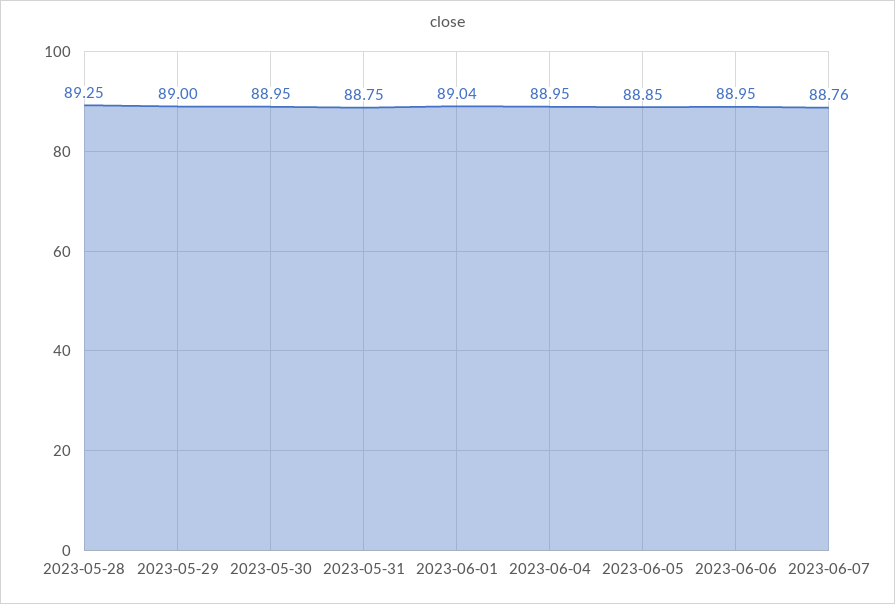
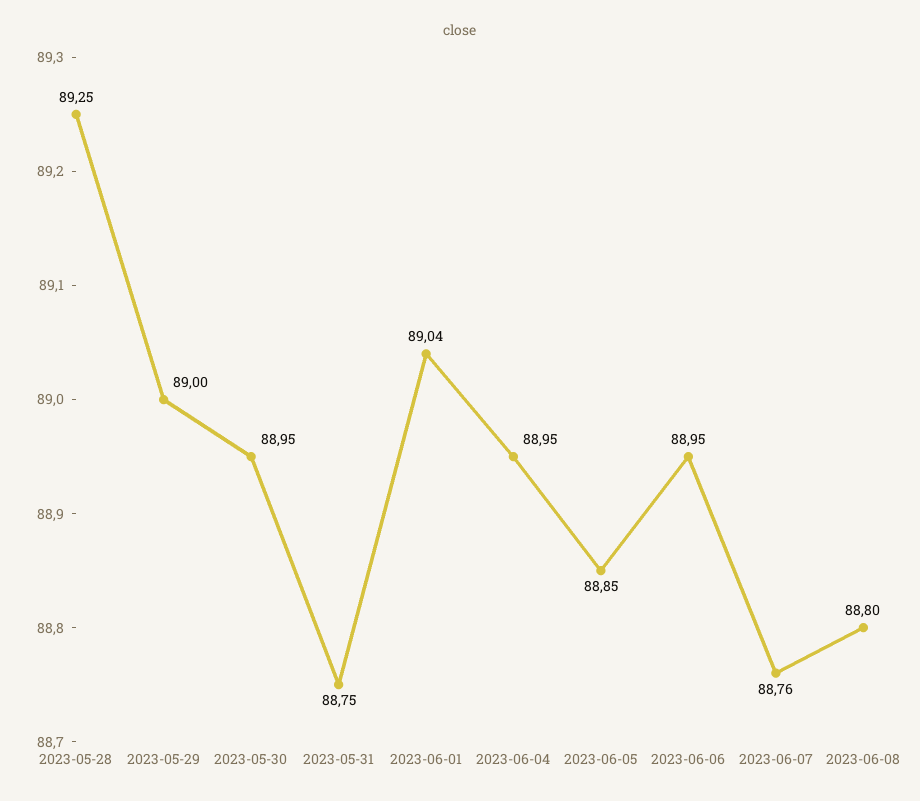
2023-06-08: none -> 88.8

